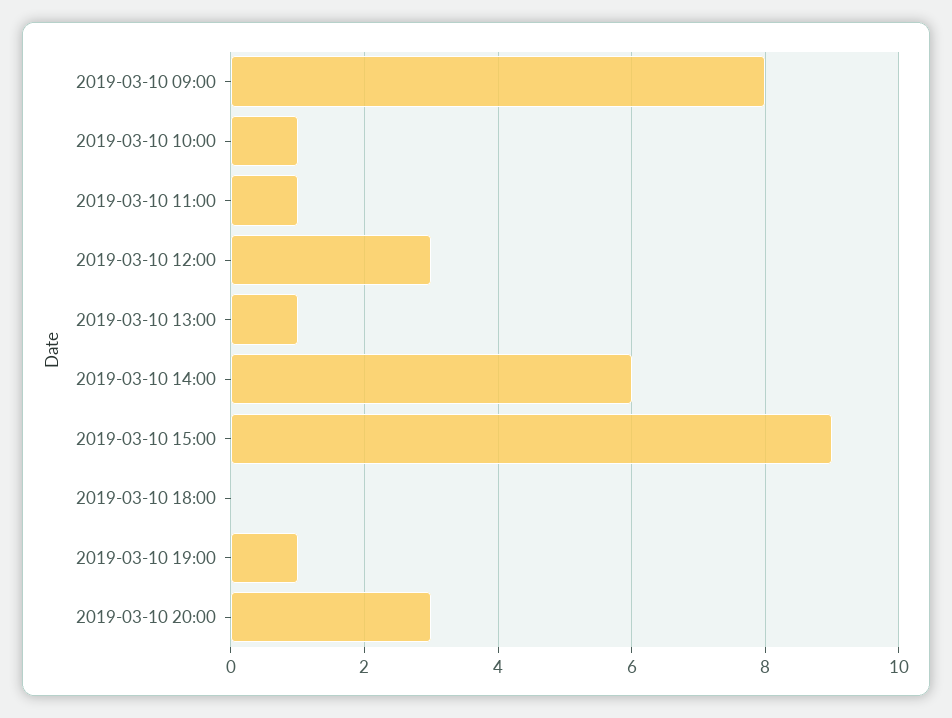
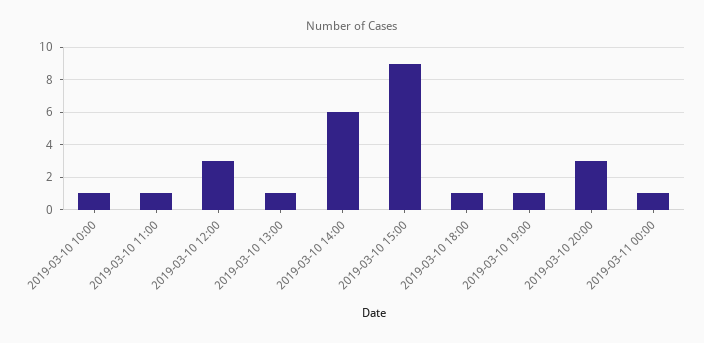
2019-03-10 09:00: 8 -> none
2019-03-10 18:00: 0 -> 1
2019-03-11 00:00: none -> 1

